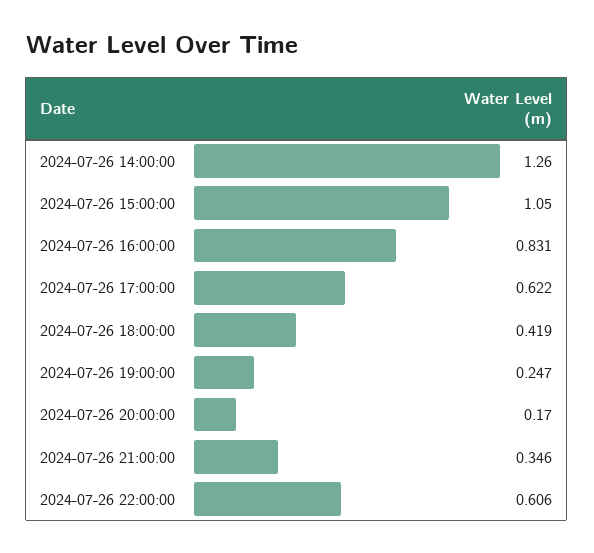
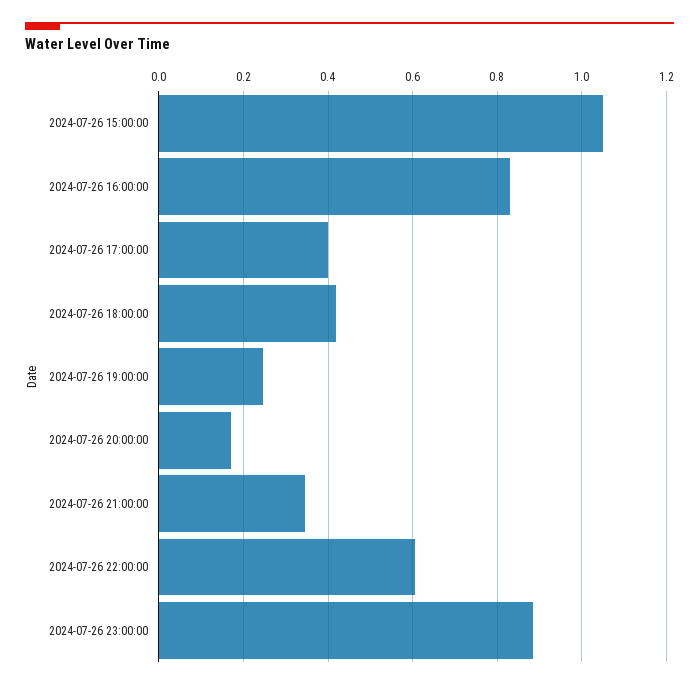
2024-07-26 14:00:00: 1.26 -> none
2024-07-26 17:00:00: 0.622 -> 0.4
2024-07-26 23:00:00: none -> 0.88

